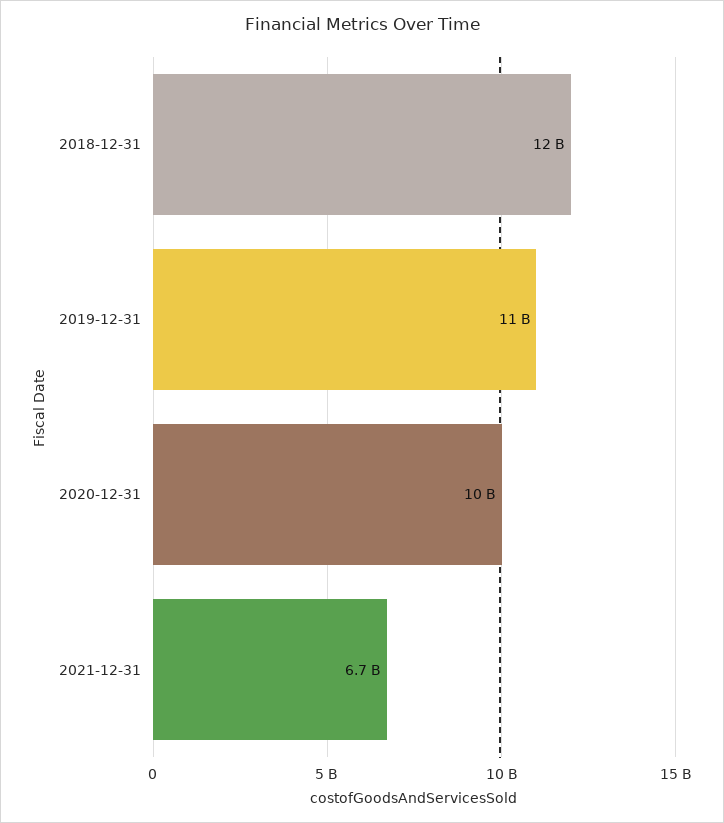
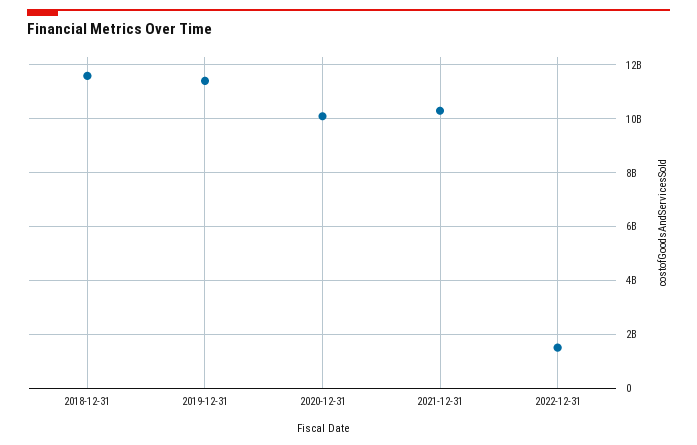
2021-12-31: 6700000000 -> 10250000000
2022-12-31: none -> 1500000000

